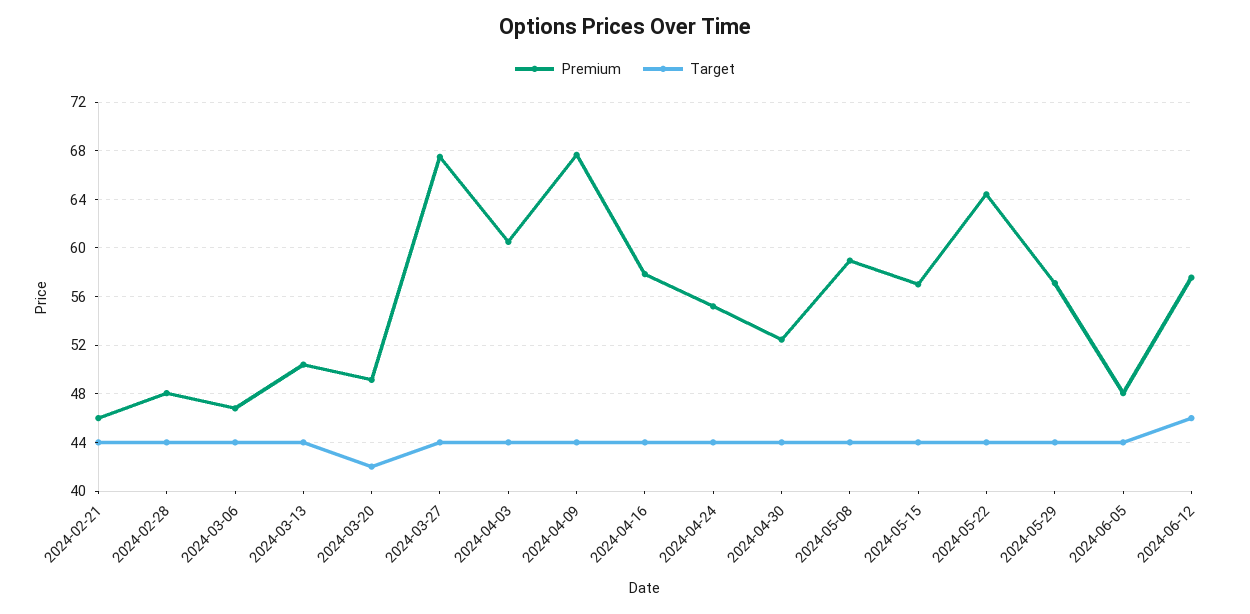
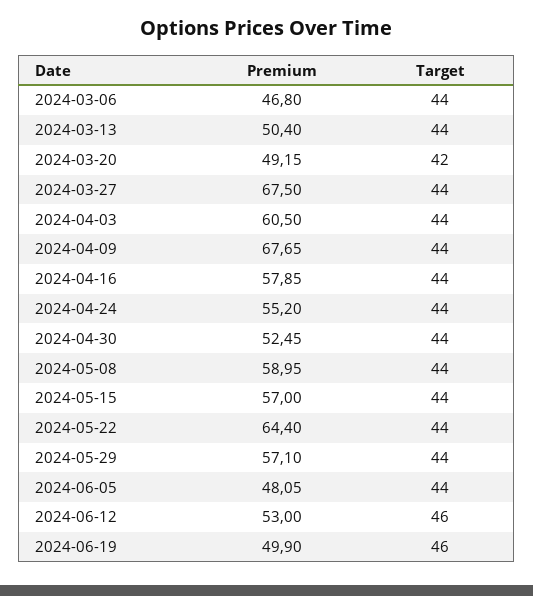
Premium, 2024-02-21: 46 -> none
Target, 2024-02-21: 44 -> none
Premium, 2024-02-28: 48 -> none
Target, 2024-02-28: 44 -> none
Premium, 2024-06-12: 57.5 -> 53
Premium, 2024-06-19: none -> 49.9
Target, 2024-06-19: none -> 46

